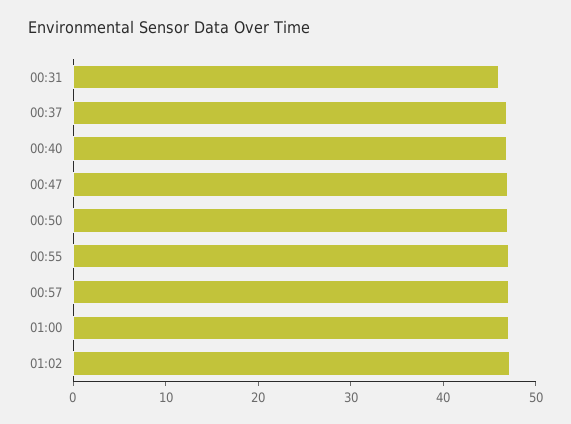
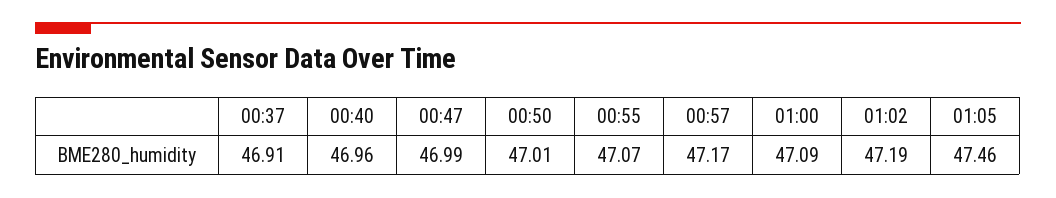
00:31: 46 -> none
01:05: none -> 47.46

